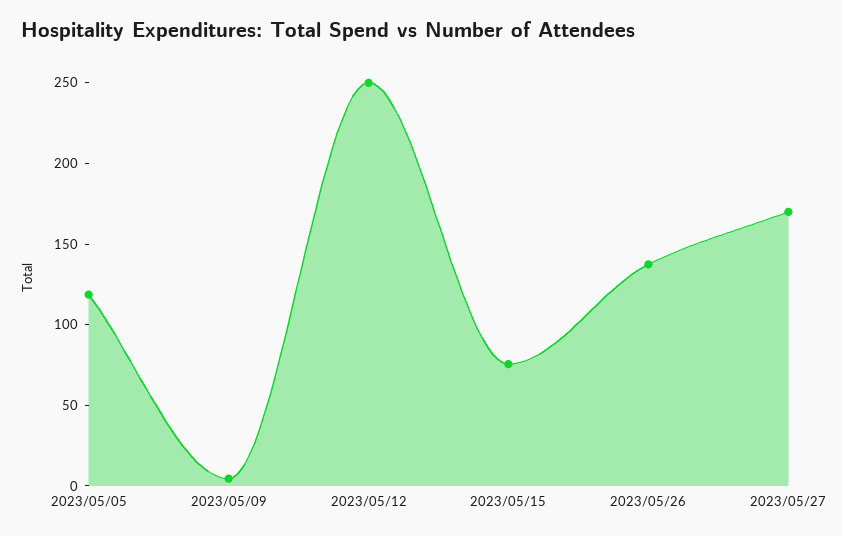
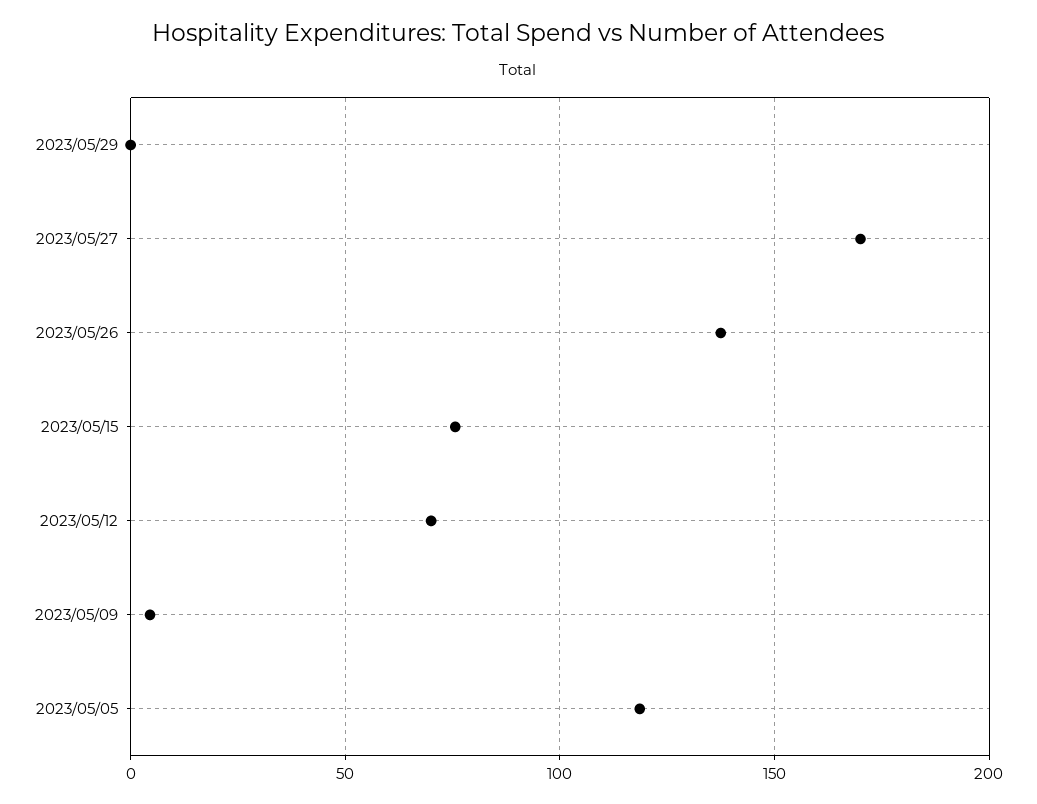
2023/05/12: 250 -> 70
2023/05/29: none -> 0

